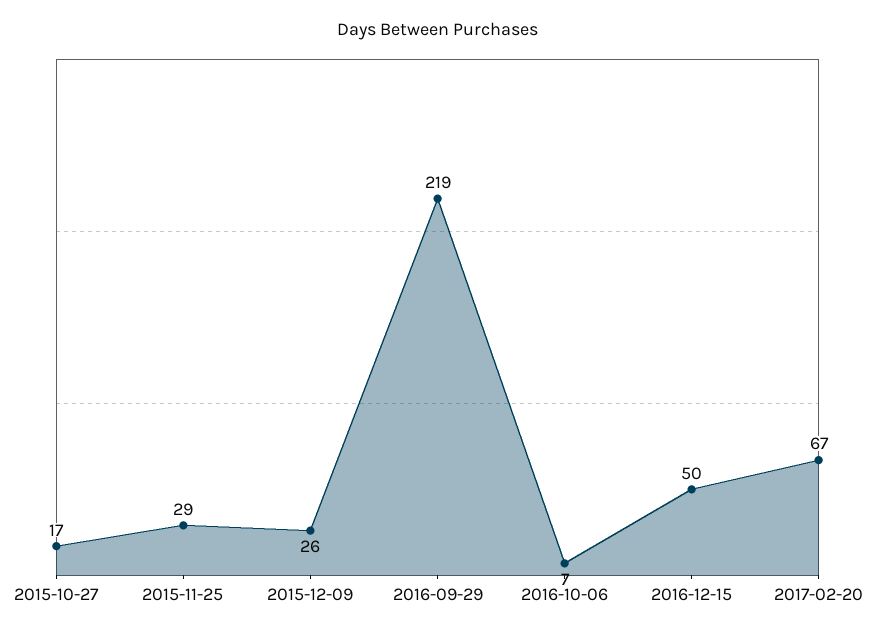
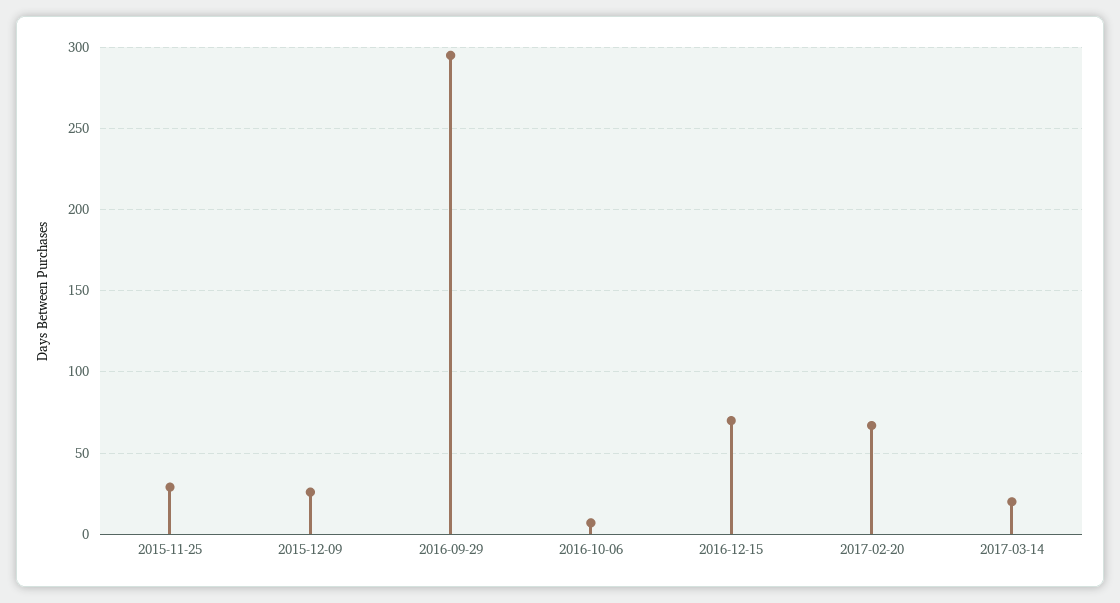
2015-10-27: 17 -> none
2016-09-29: 219 -> 295
2016-12-15: 50 -> 70
2017-03-14: none -> 20

